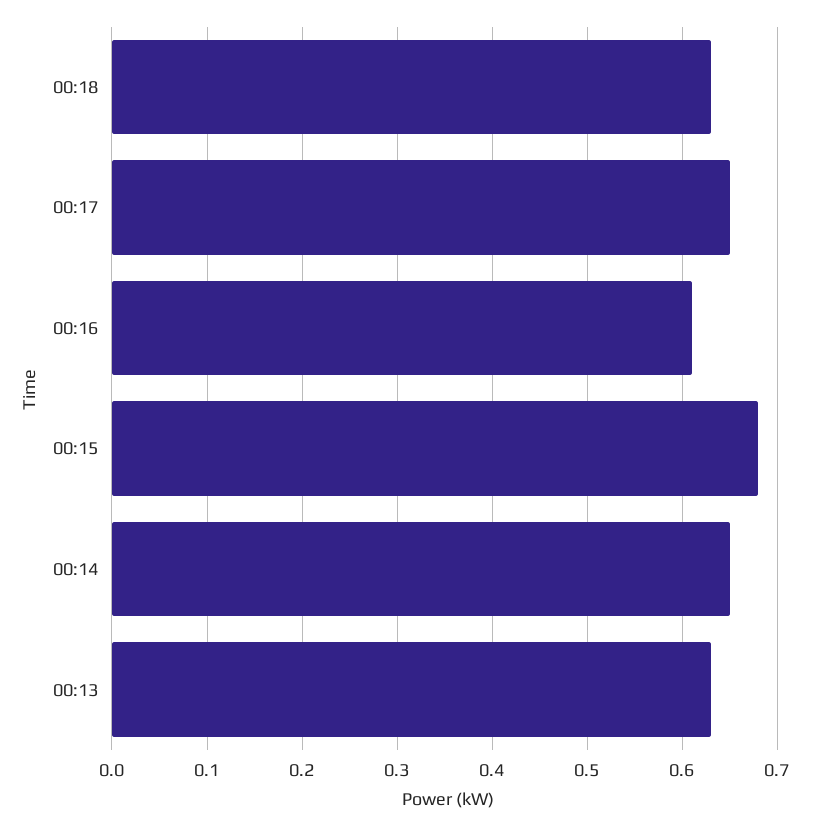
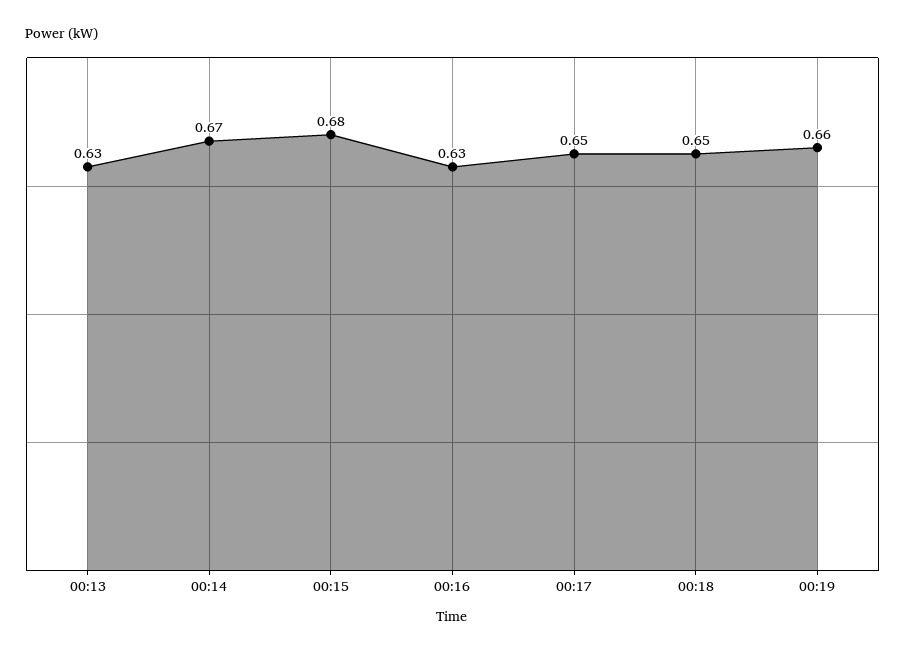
00:18: 0.63 -> 0.65
00:16: 0.61 -> 0.63
00:14: 0.65 -> 0.67
00:19: none -> 0.66

